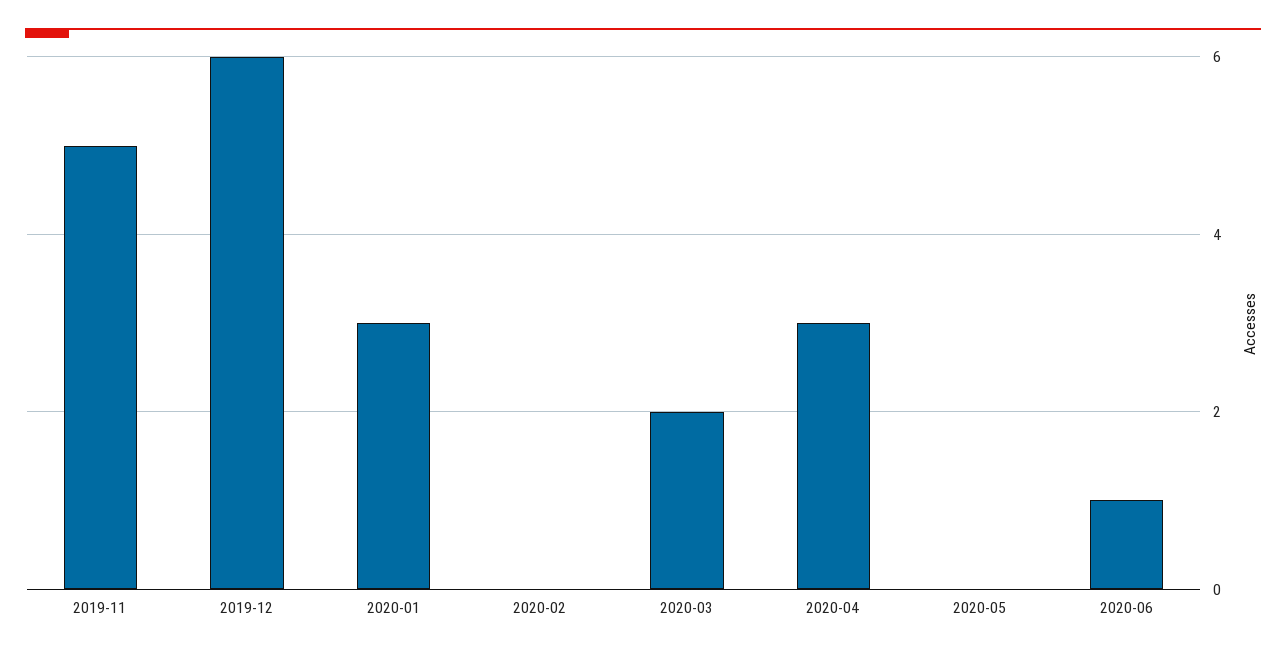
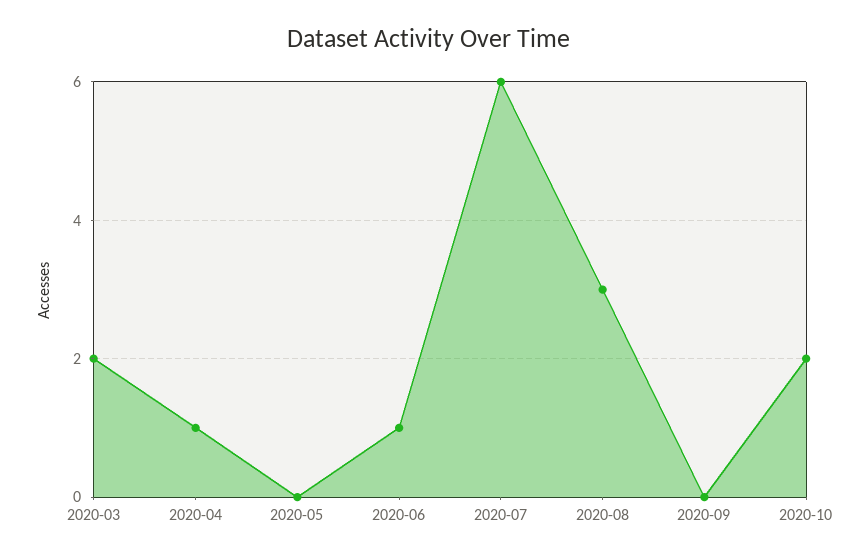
2019-11: 5 -> none
2019-12: 6 -> none
2020-01: 3 -> none
2020-02: 0 -> none
2020-04: 3 -> 1
2020-07: none -> 6
2020-08: none -> 3
2020-09: none -> 0
2020-10: none -> 2

